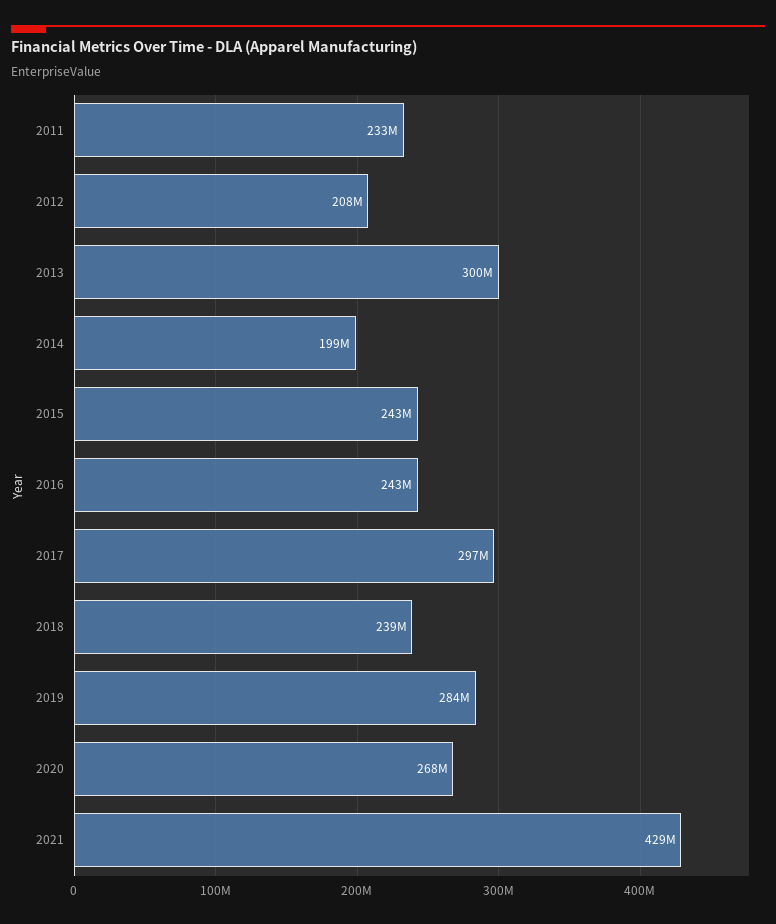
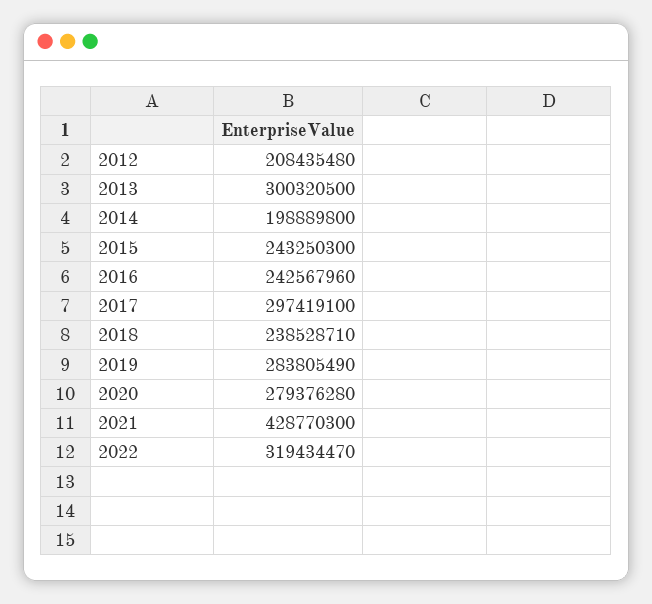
2011: 233000000 -> none
2020: 268000000 -> 279376280
2022: none -> 319434470

